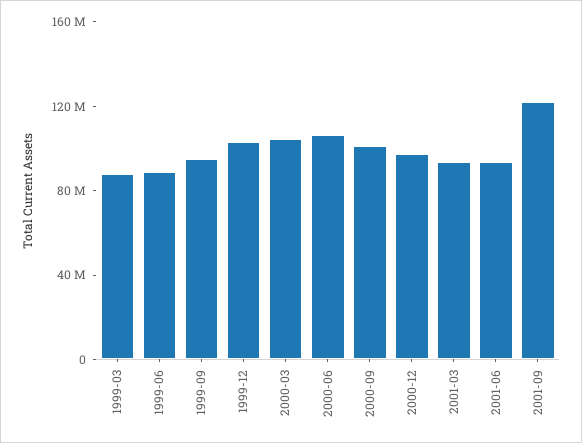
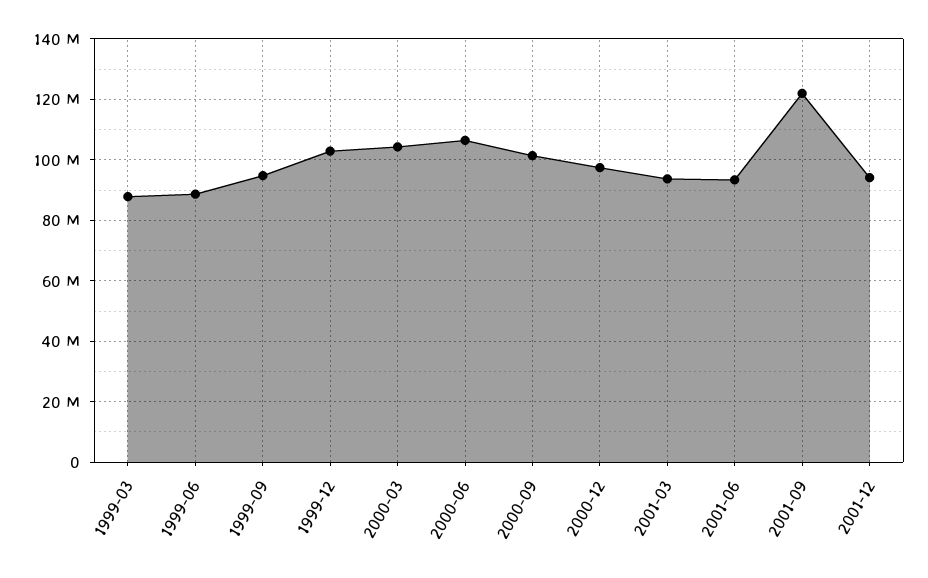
2001-12: none -> 94000000

